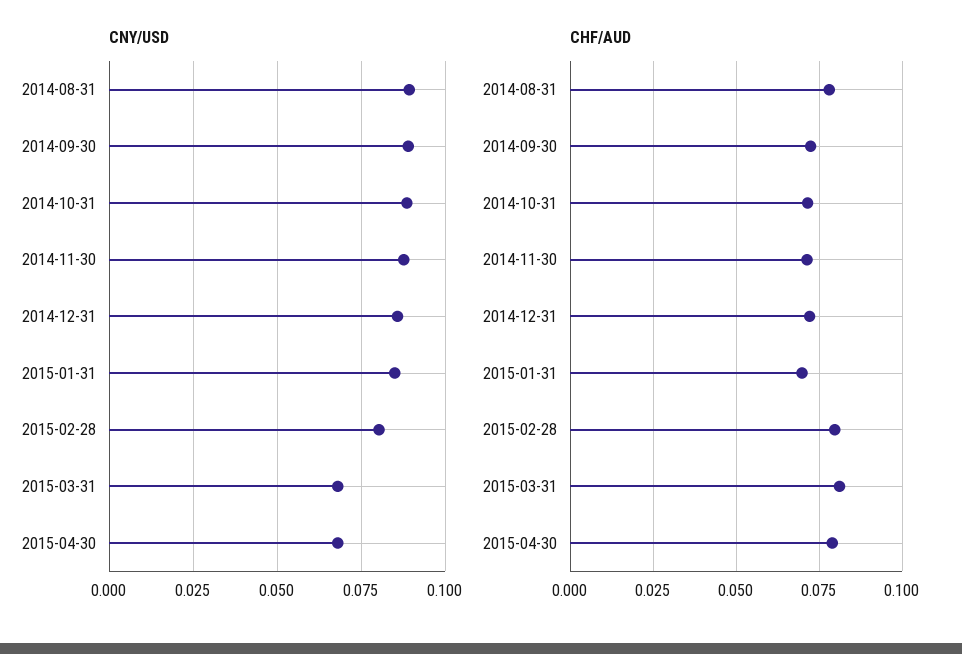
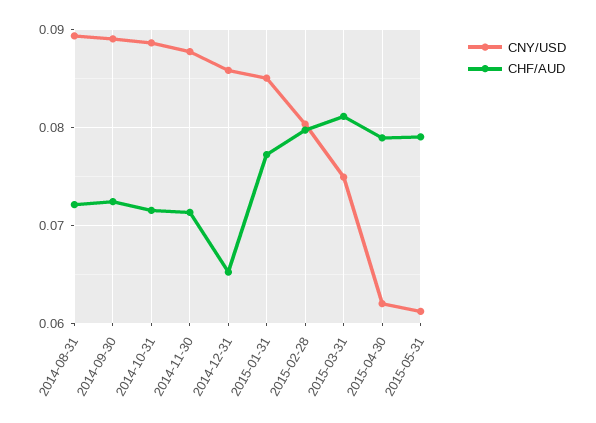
CNY/USD, 2015-03-31: 0.0675 -> 0.075
CNY/USD, 2015-04-30: 0.0675 -> 0.062
CHF/AUD, 2014-08-31: 0.0775 -> 0.072
CHF/AUD, 2014-12-31: 0.0725 -> 0.065
CHF/AUD, 2015-01-31: 0.07 -> 0.077
CNY/USD, 2015-05-31: none -> 0.061
CHF/AUD, 2015-05-31: none -> 0.079

